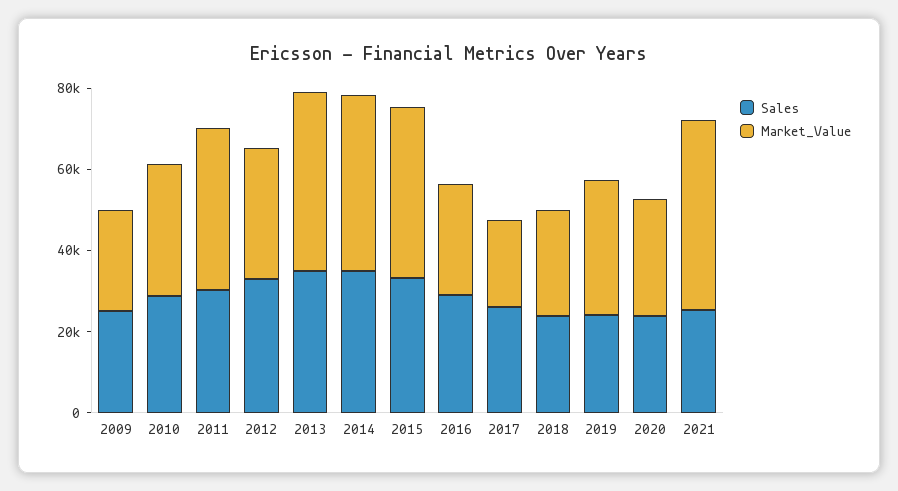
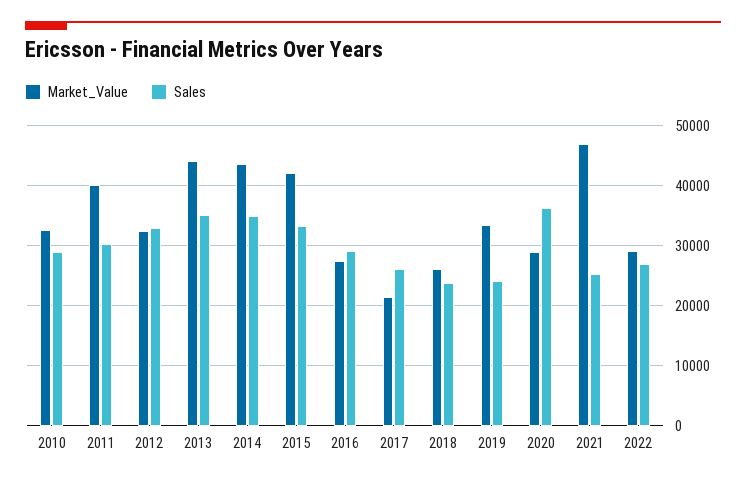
Sales, 2009: 25000 -> none
Market_Value, 2009: 25000 -> none
Sales, 2020: 25000 -> 36000
Market_Value, 2022: none -> 29000
Sales, 2022: none -> 27000

